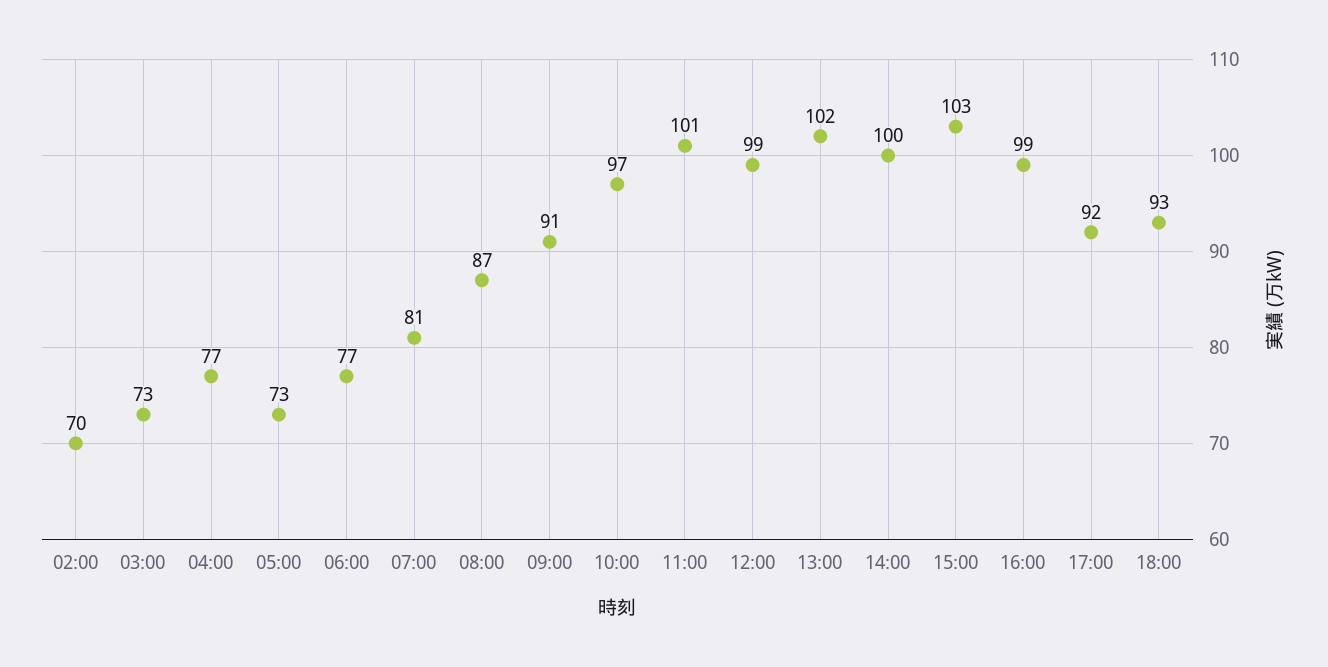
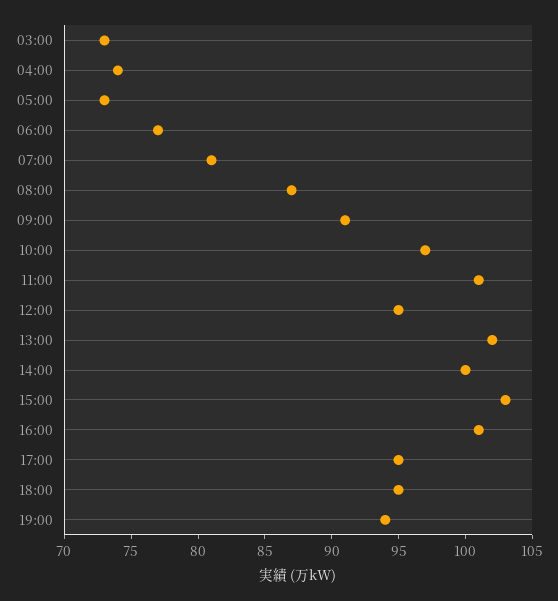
02:00: 70 -> none
04:00: 77 -> 74
12:00: 99 -> 95
16:00: 99 -> 101
17:00: 92 -> 95
18:00: 93 -> 95
19:00: none -> 94

